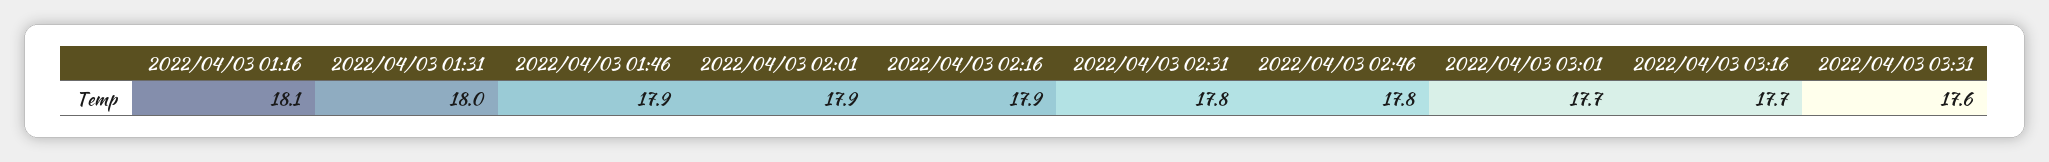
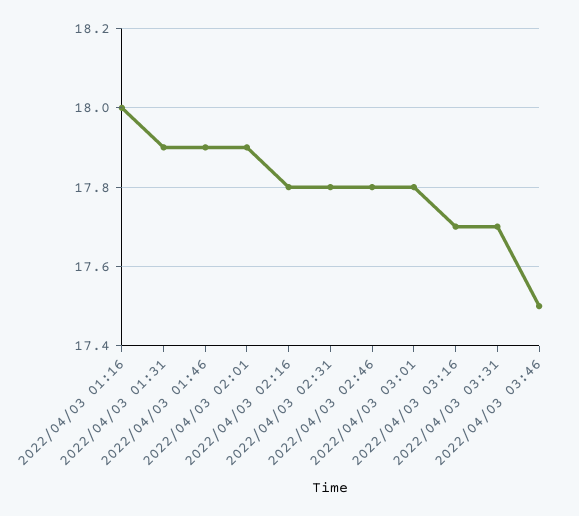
2022/04/03 01:16: 18.1 -> 18
2022/04/03 01:31: 18 -> 17.9
2022/04/03 02:16: 17.9 -> 17.8
2022/04/03 03:01: 17.7 -> 17.8
2022/04/03 03:31: 17.6 -> 17.7
2022/04/03 03:46: none -> 17.5

